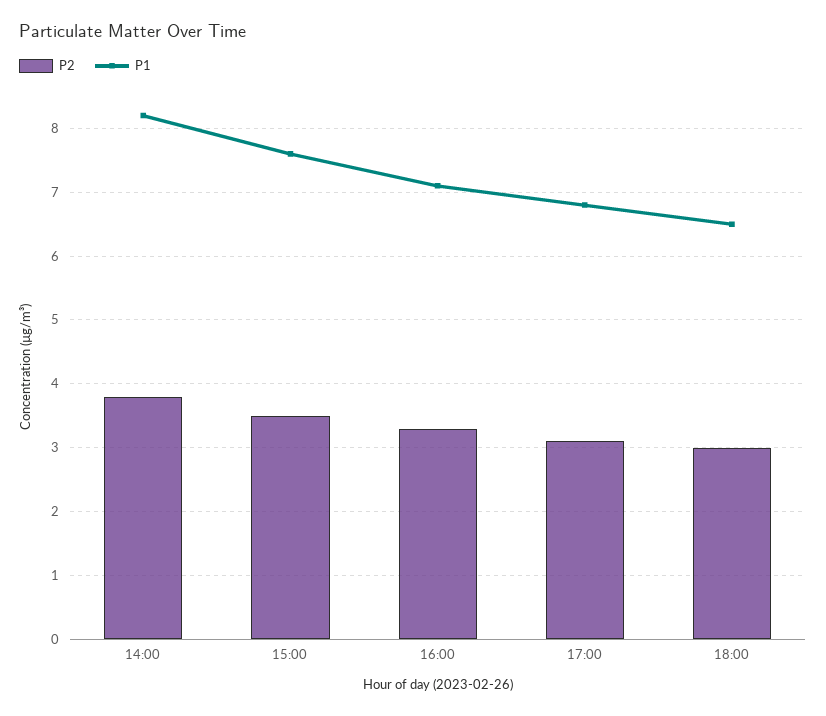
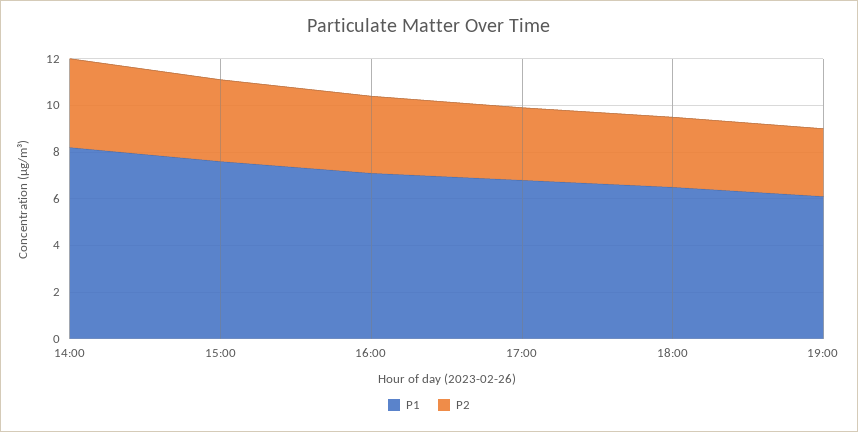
P1, 19:00: none -> 6
P2, 19:00: none -> 3

